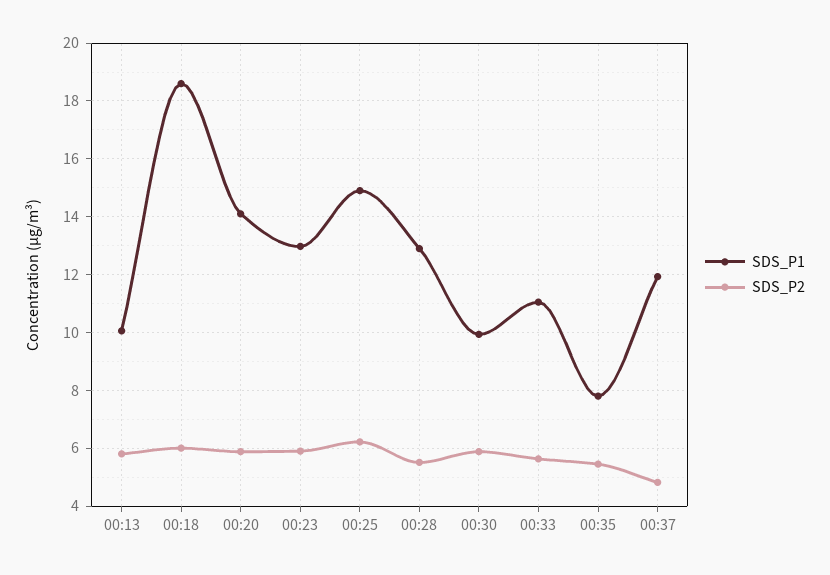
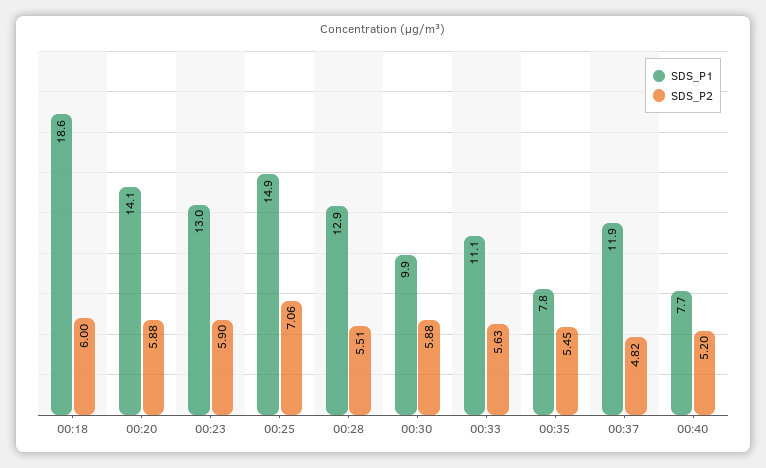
SDS_P1, 00:13: 10 -> none
SDS_P2, 00:13: 5.75 -> none
SDS_P2, 00:25: 6.25 -> 7.06
SDS_P1, 00:40: none -> 7.7
SDS_P2, 00:40: none -> 5.2

